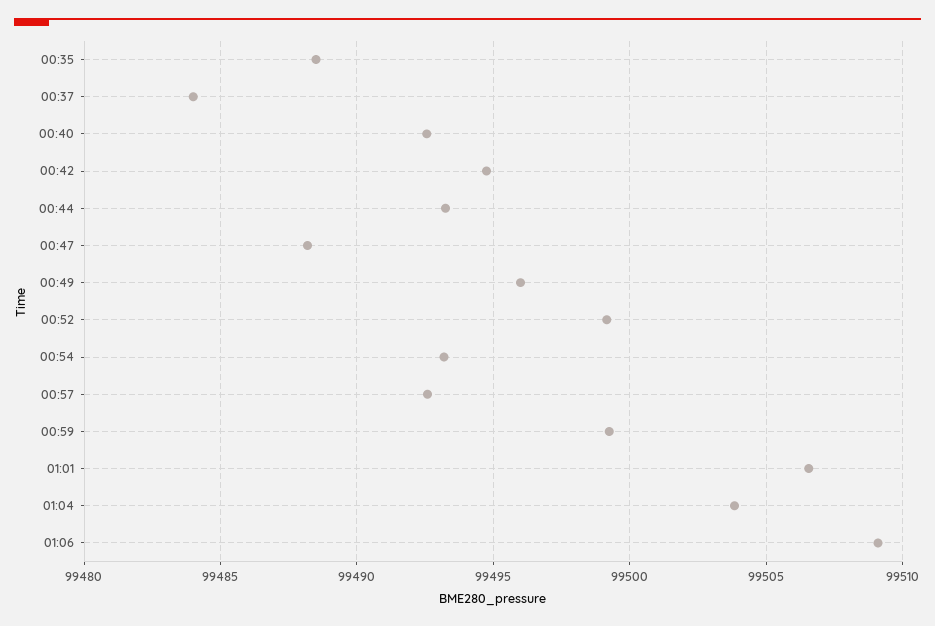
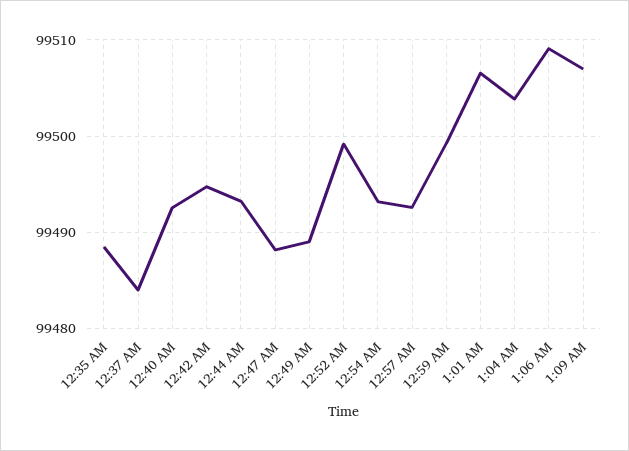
00:49: 99496 -> 99489
1:09 AM: none -> 99507

